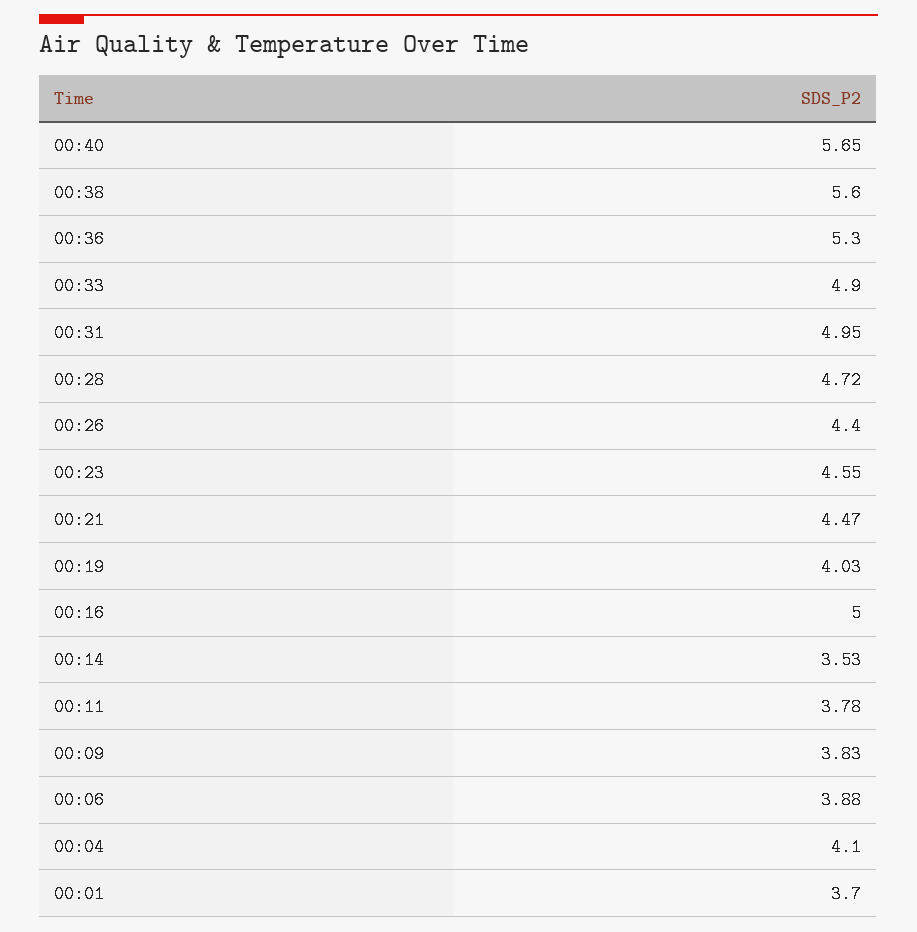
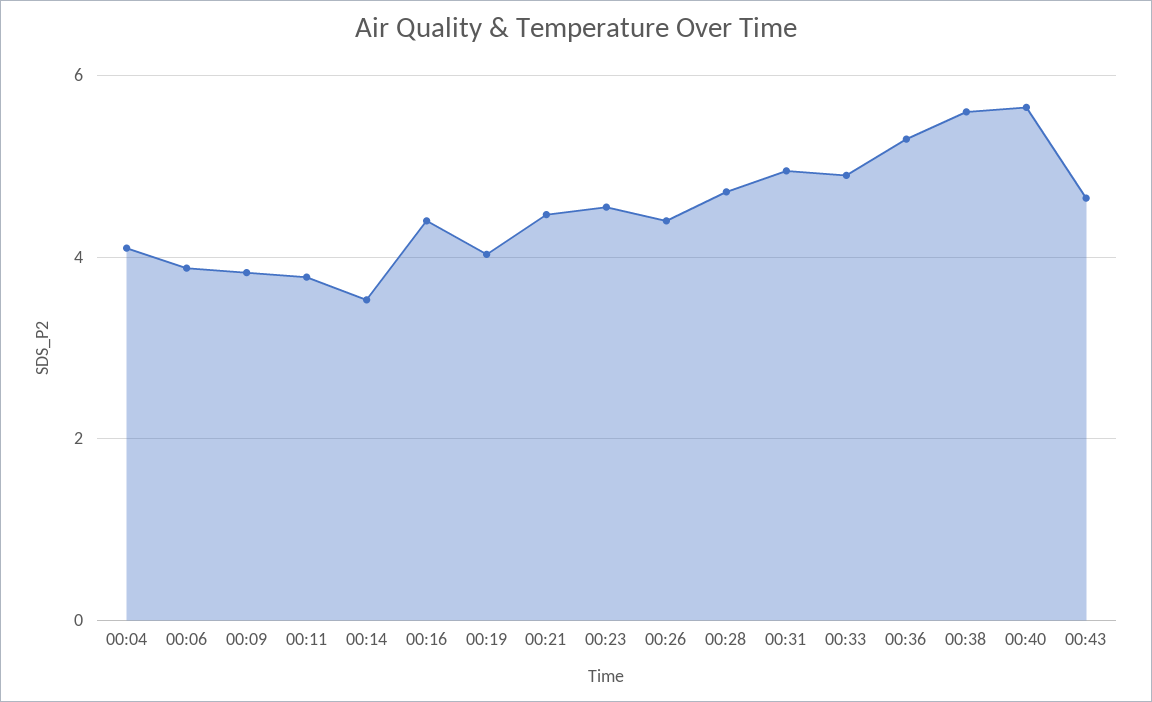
00:16: 5 -> 4.4
00:01: 3.7 -> none
00:43: none -> 4.6

